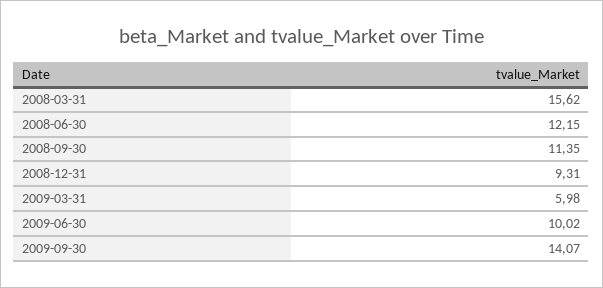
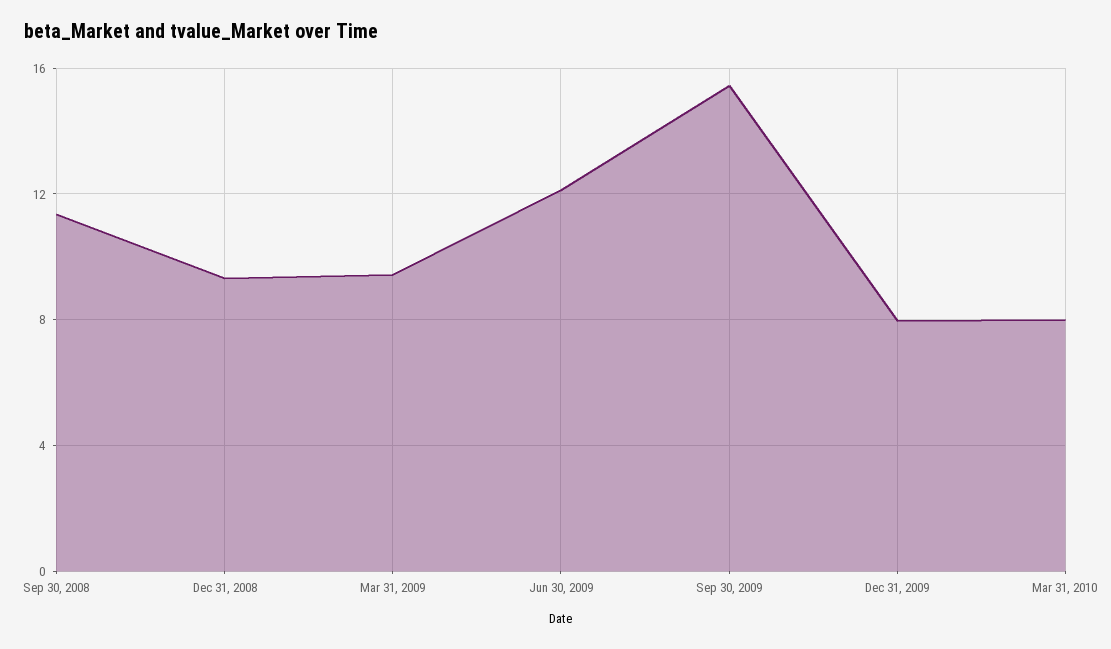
2008-03-31: 15.62 -> none
2008-06-30: 12.15 -> none
2009-03-31: 5.98 -> 9.5
2009-06-30: 10.02 -> 12
2009-09-30: 14.07 -> 15.5
Dec 31, 2009: none -> 8
Mar 31, 2010: none -> 8

